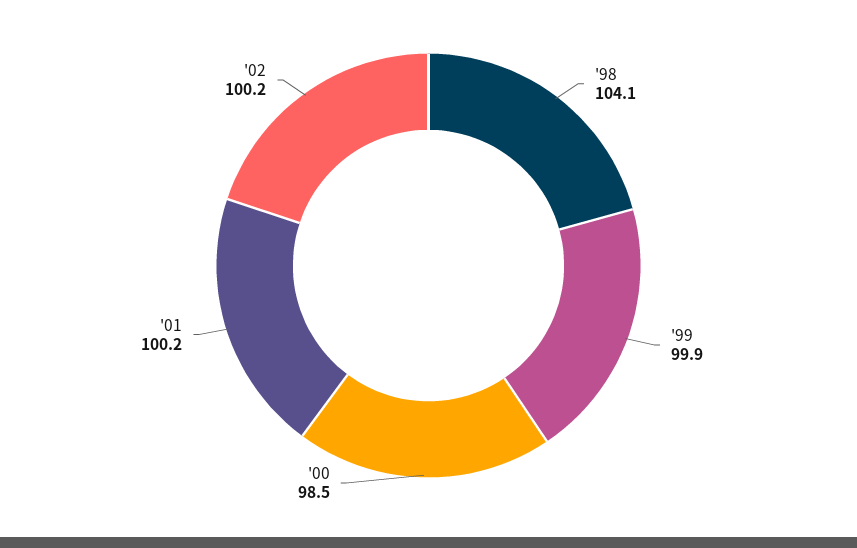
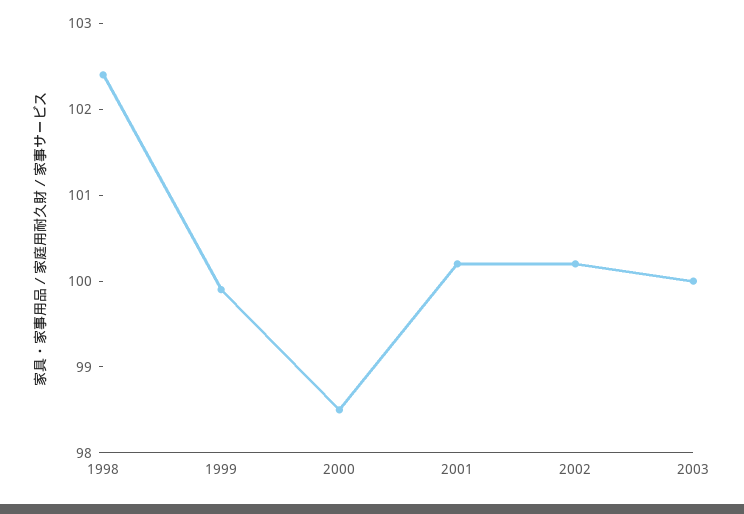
'98: 104.1 -> 102.4
2003: none -> 100

